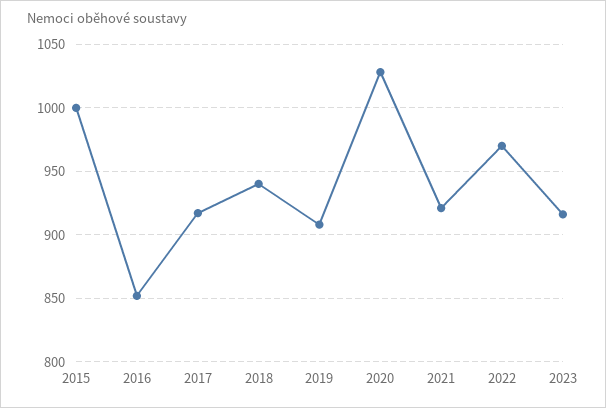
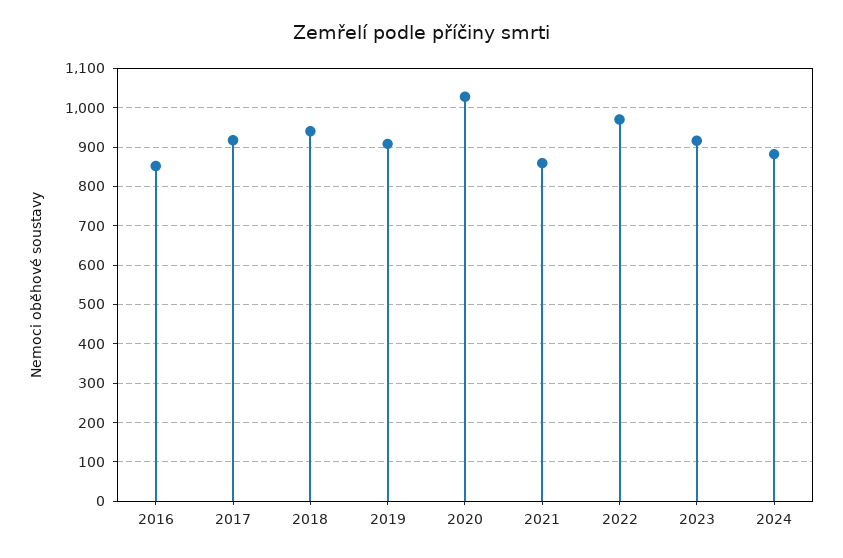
2015: 1000 -> none
2021: 920 -> 860
2024: none -> 880

